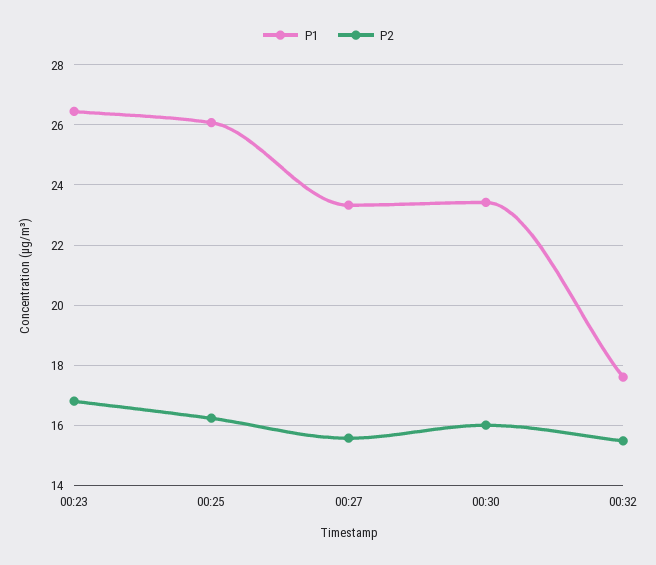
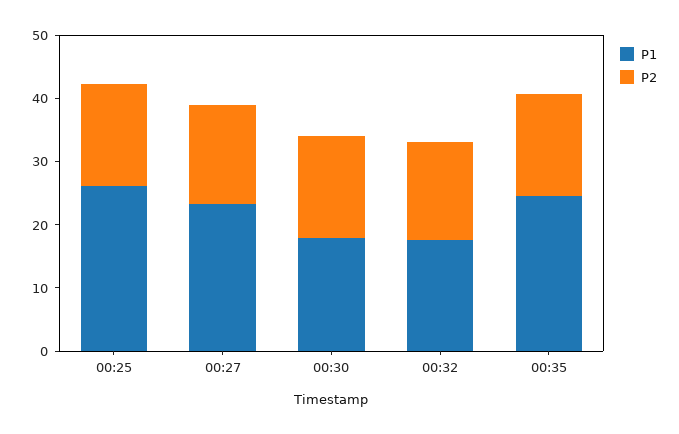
P1, 00:23: 26.4 -> none
P2, 00:23: 16.8 -> none
P1, 00:30: 23.4 -> 18
P1, 00:35: none -> 24
P2, 00:35: none -> 16

